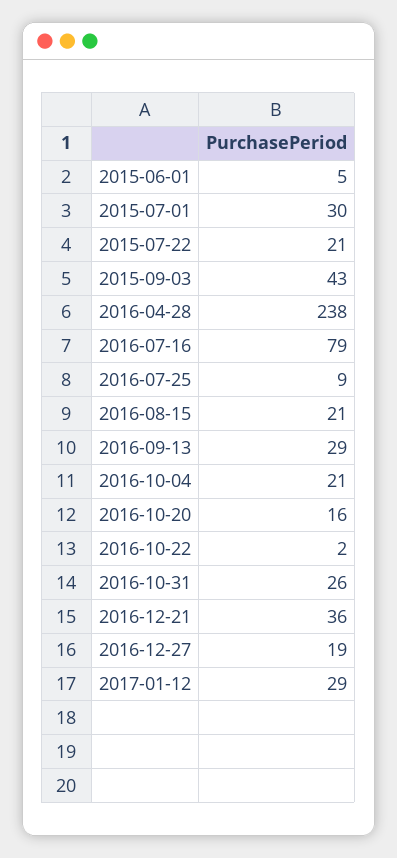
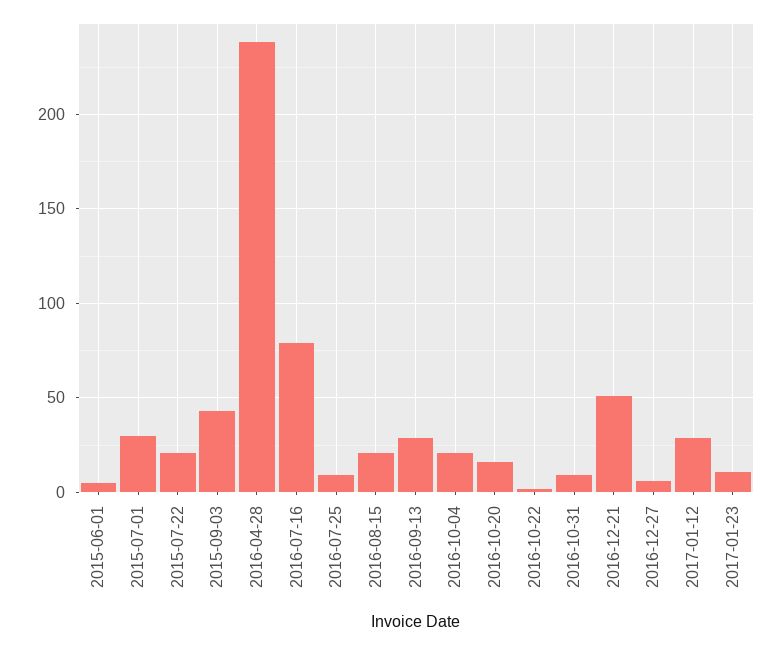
2016-10-31: 26 -> 10
2016-12-21: 36 -> 50
2016-12-27: 19 -> 5
2017-01-23: none -> 10

